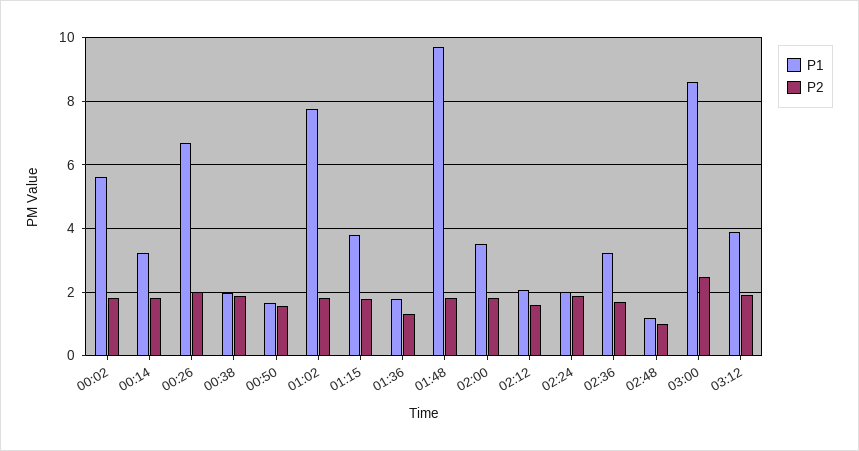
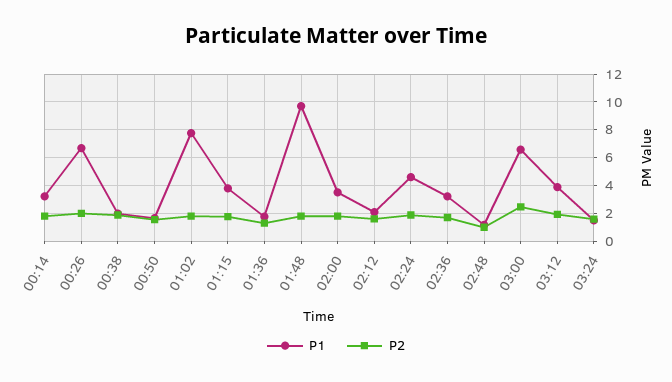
P1, 00:02: 5.6 -> none
P2, 00:02: 1.8 -> none
P1, 02:24: 2 -> 4.5
P1, 03:00: 8.6 -> 6.5
P1, 03:24: none -> 1.5
P2, 03:24: none -> 1.5

